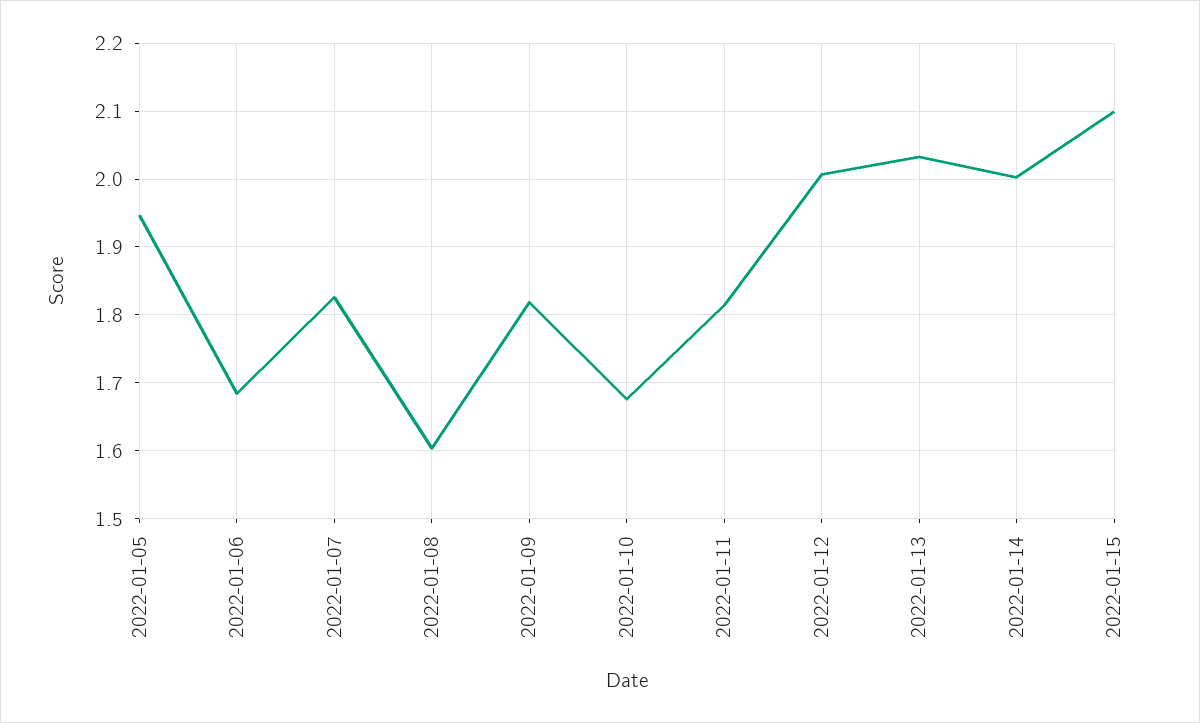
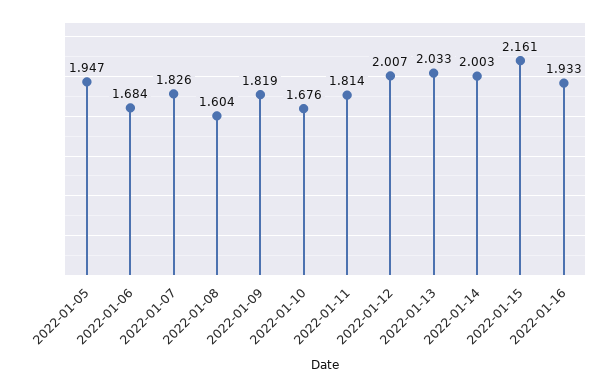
2022-01-15: 2.1 -> 2.161
2022-01-16: none -> 1.933

